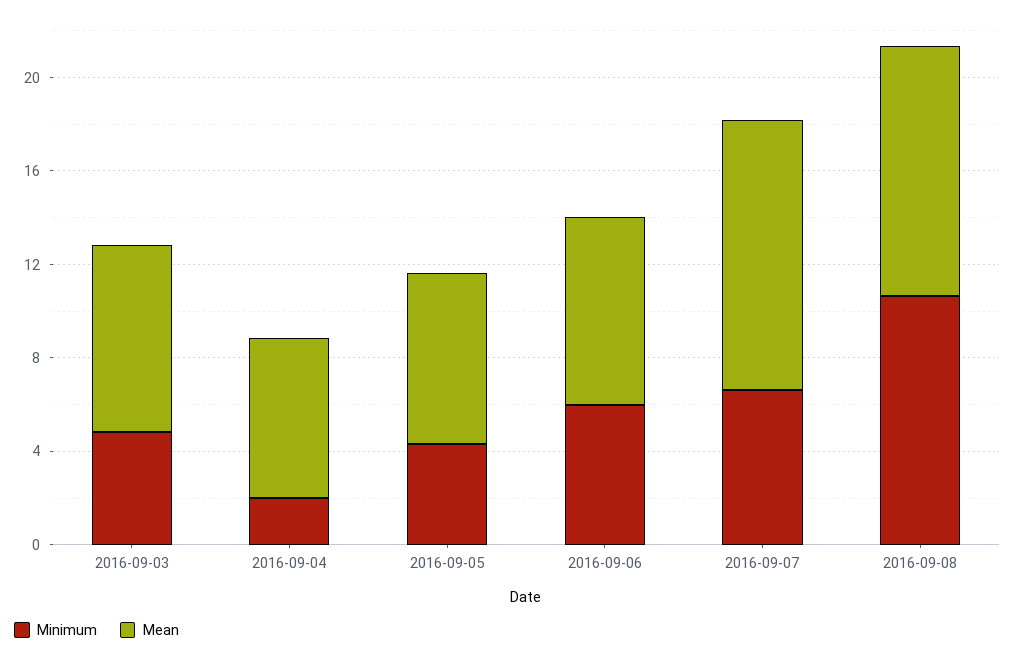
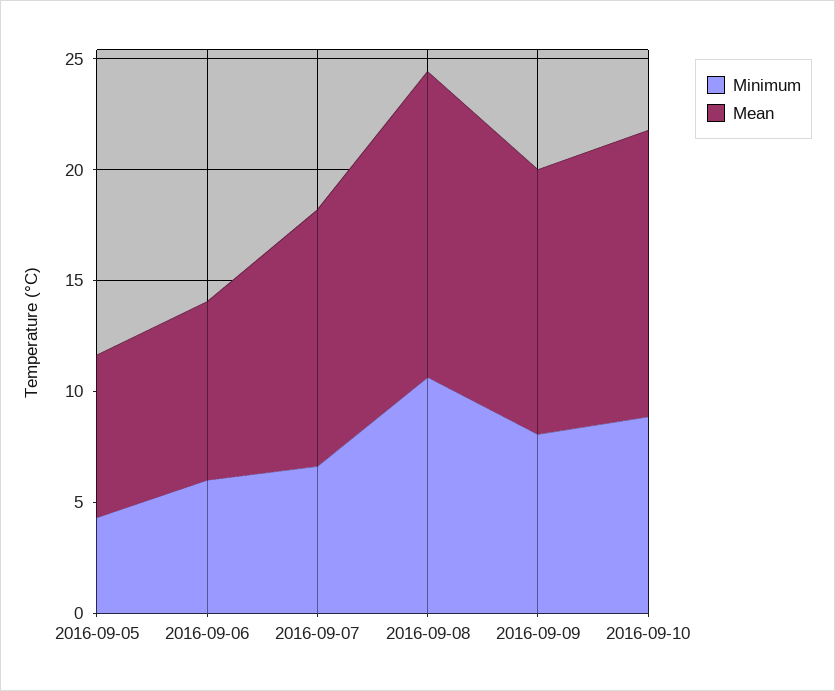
Minimum, 2016-09-03: 5 -> none
Mean, 2016-09-03: 8 -> none
Minimum, 2016-09-04: 2 -> none
Mean, 2016-09-04: 7 -> none
Mean, 2016-09-08: 11 -> 14
Minimum, 2016-09-09: none -> 8
Mean, 2016-09-09: none -> 12
Minimum, 2016-09-10: none -> 9
Mean, 2016-09-10: none -> 13

